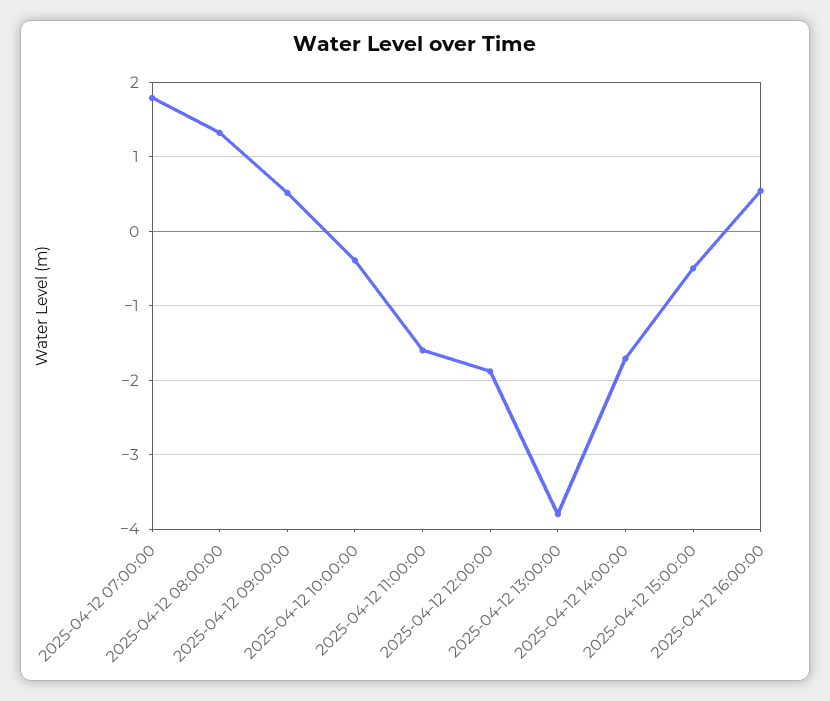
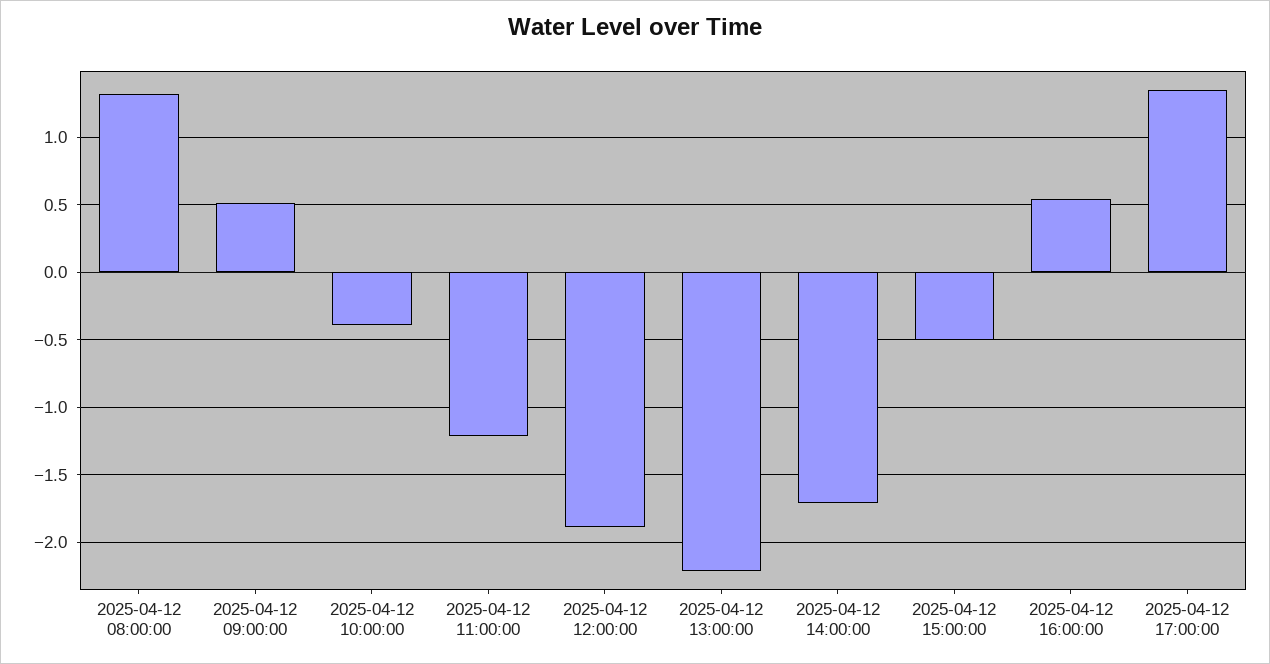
2025-04-12 07:00:00: 1.8 -> none
2025-04-12 11:00:00: -1.6 -> -1.2
2025-04-12 13:00:00: -3.8 -> -2.2
2025-04-12 17:00:00: none -> 1.35

